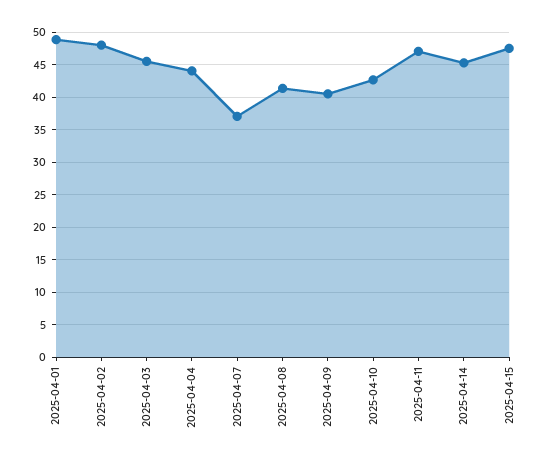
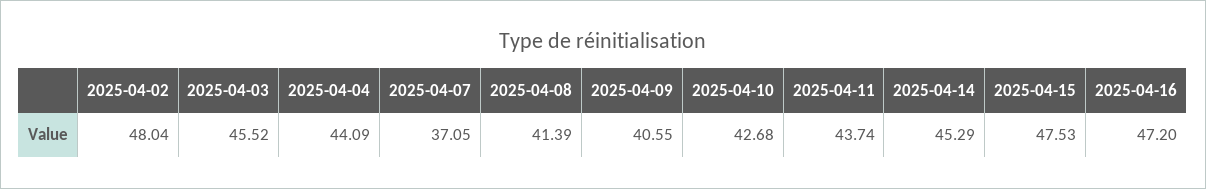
2025-04-01: 49 -> none
2025-04-11: 47 -> 43.74
2025-04-16: none -> 47.2

